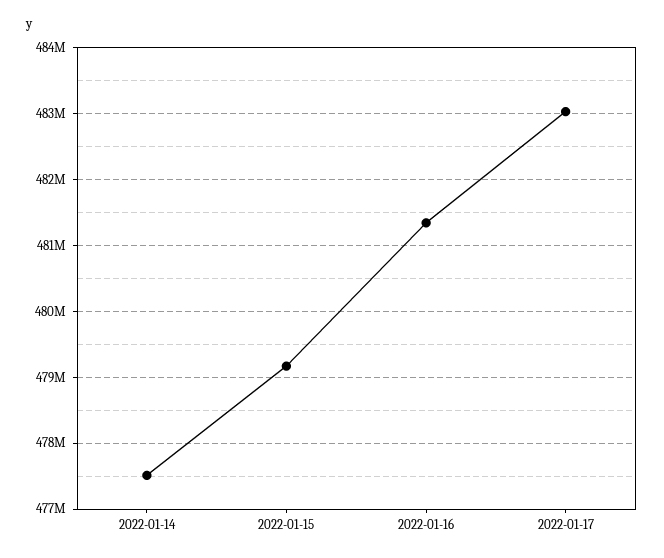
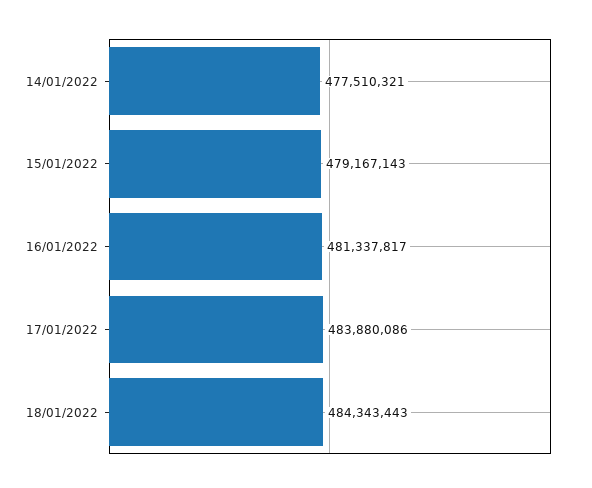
2022-01-17: 483000000 -> 483880086
18/01/2022: none -> 484343443

